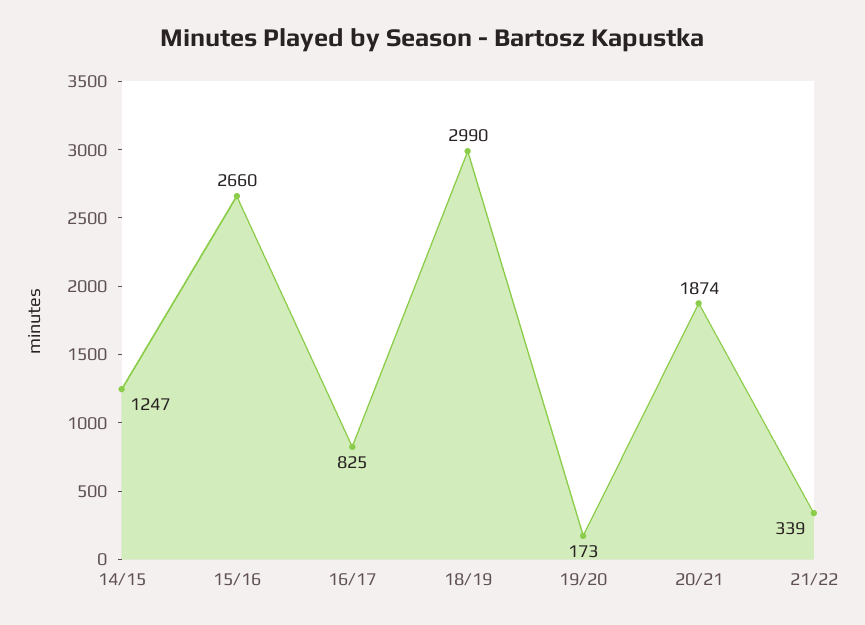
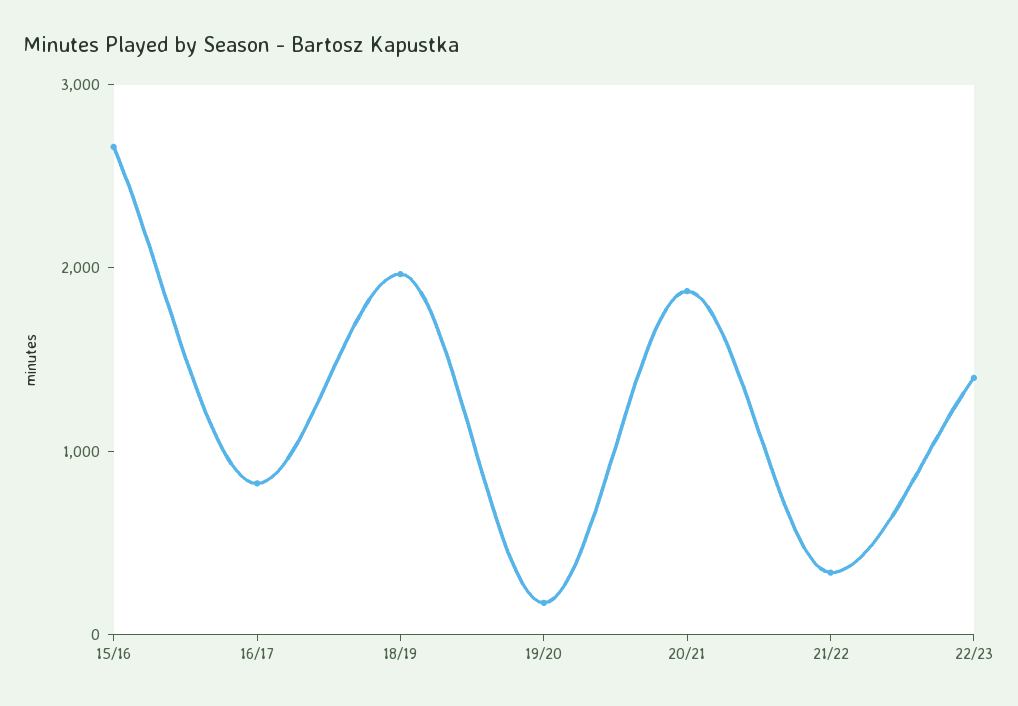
14/15: 1247 -> none
18/19: 2990 -> 2000
22/23: none -> 1400

